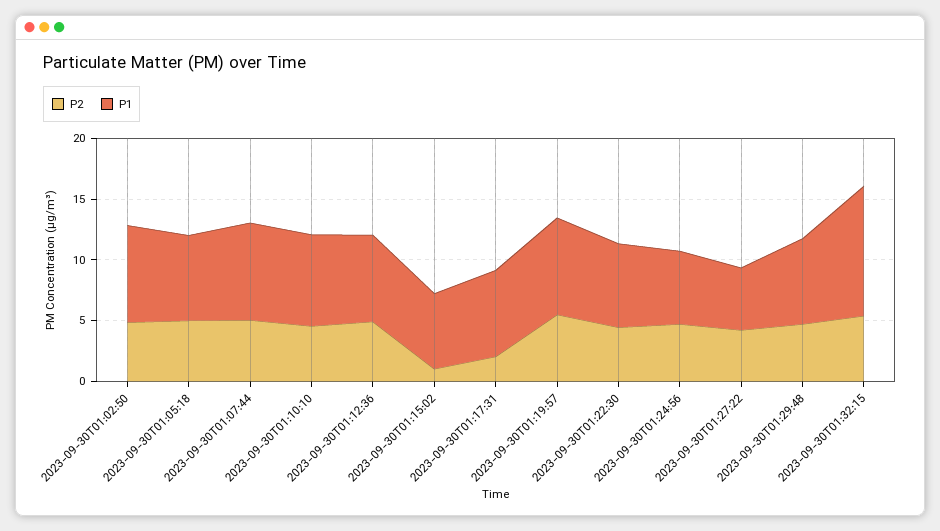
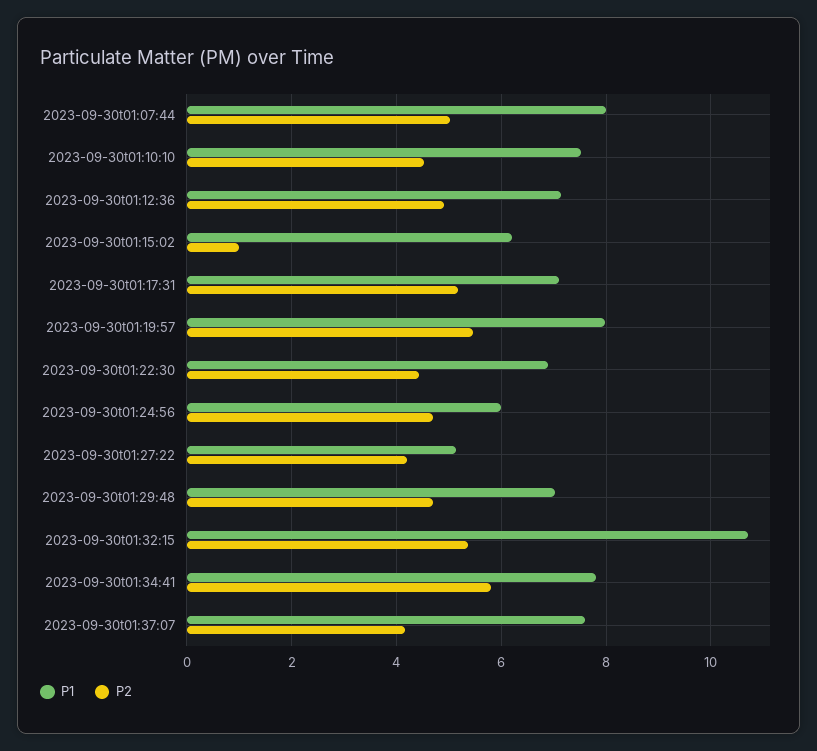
P2, 2023-09-30T01:02:50: 5 -> none
P1, 2023-09-30T01:02:50: 8 -> none
P2, 2023-09-30T01:05:18: 5 -> none
P1, 2023-09-30T01:05:18: 7 -> none
P2, 2023-09-30T01:17:31: 2 -> 5.2
P1, 2023-09-30t01:34:41: none -> 7.8
P2, 2023-09-30t01:34:41: none -> 5.8
P1, 2023-09-30t01:37:07: none -> 7.6
P2, 2023-09-30t01:37:07: none -> 4.2

